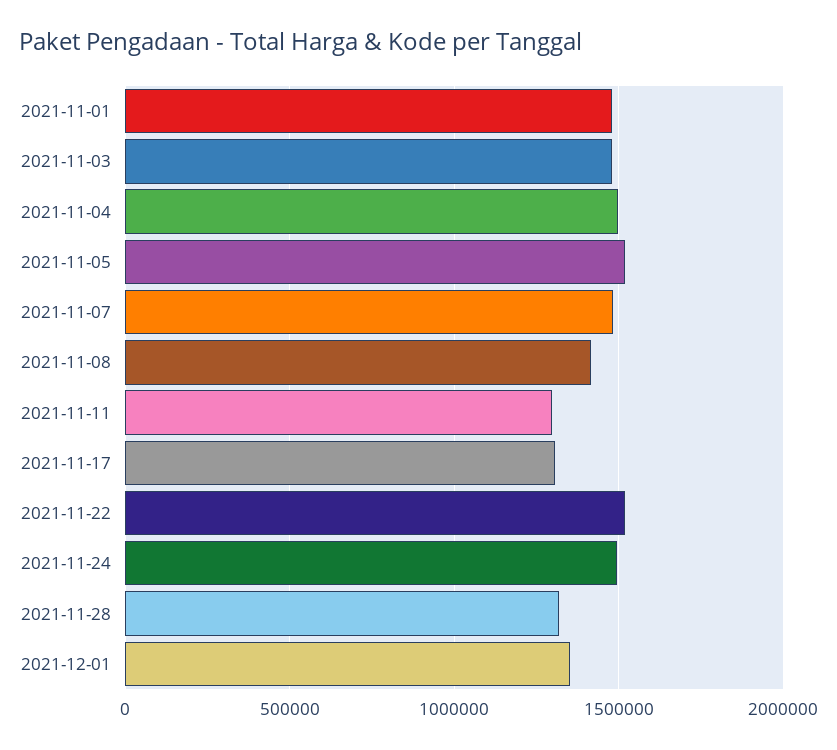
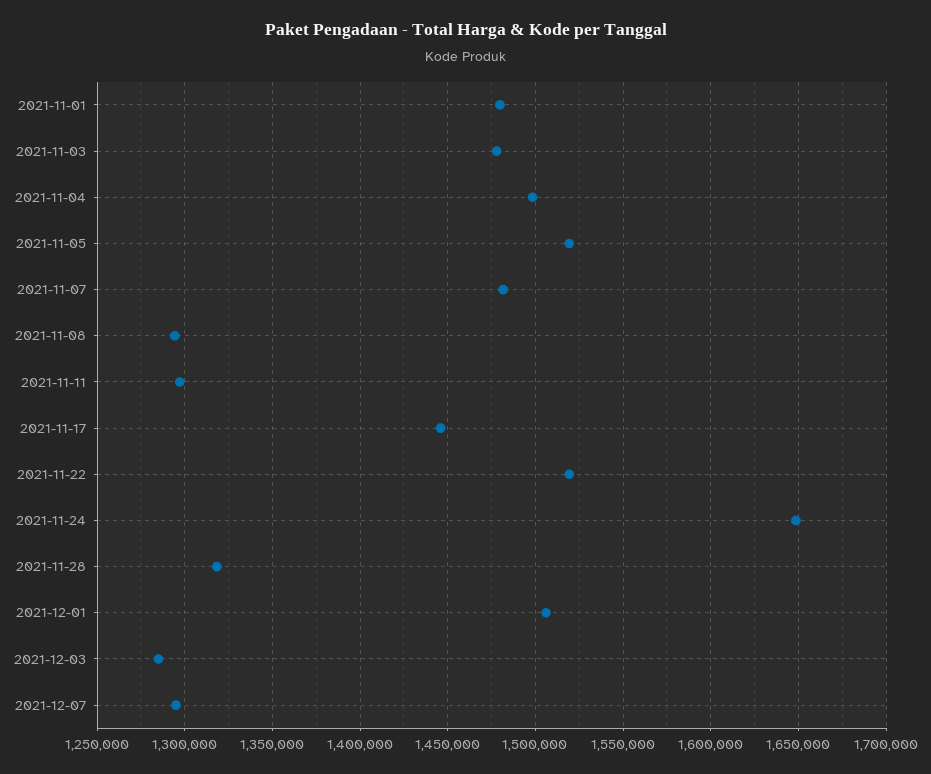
2021-11-08: 1400000 -> 1295000
2021-11-17: 1300000 -> 1445000
2021-11-24: 1500000 -> 1650000
2021-12-01: 1350000 -> 1505000
2021-12-03: none -> 1285000
2021-12-07: none -> 1295000

